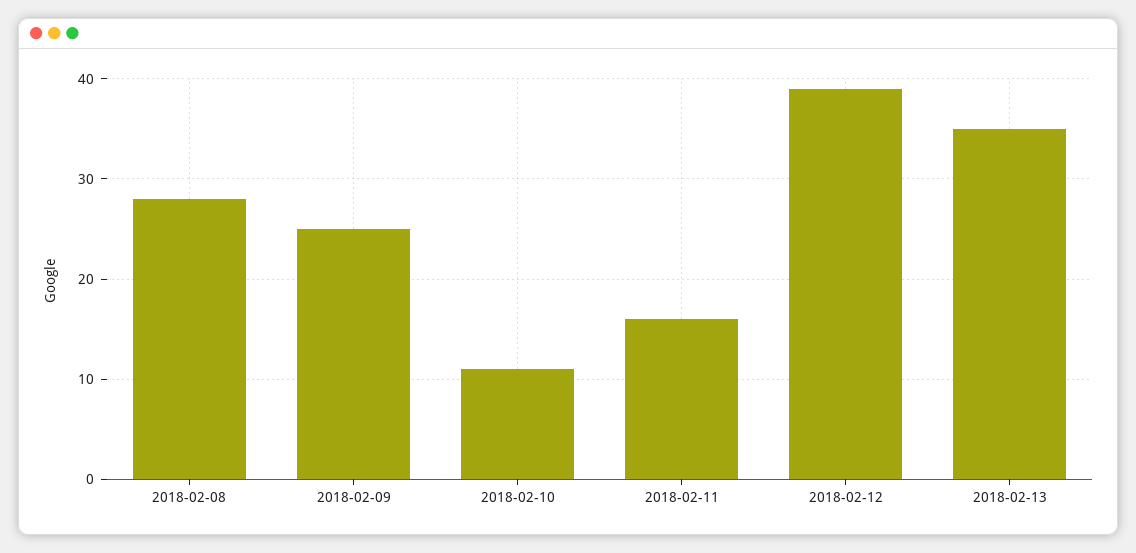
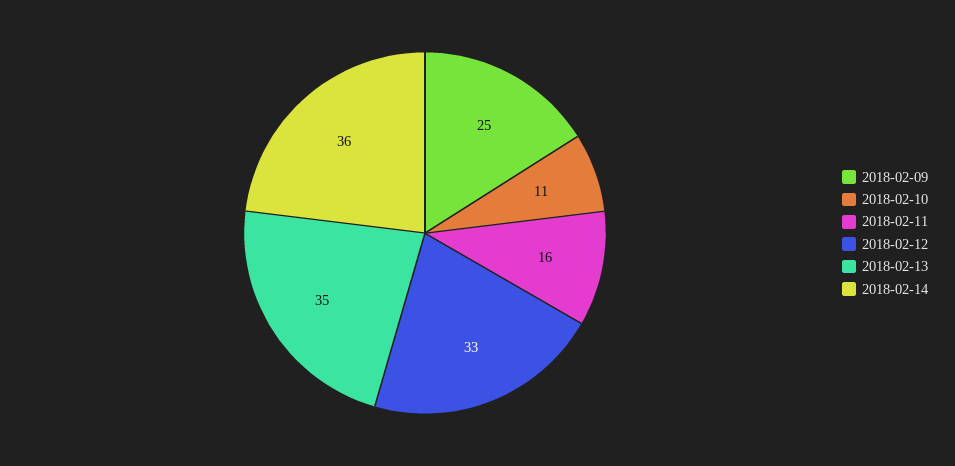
2018-02-08: 28 -> none
2018-02-12: 39 -> 33
2018-02-14: none -> 36

